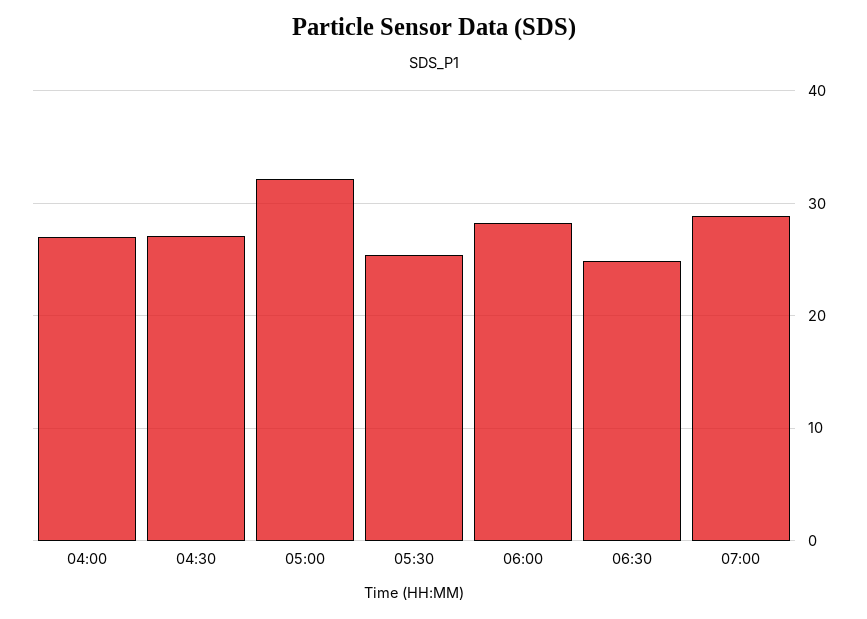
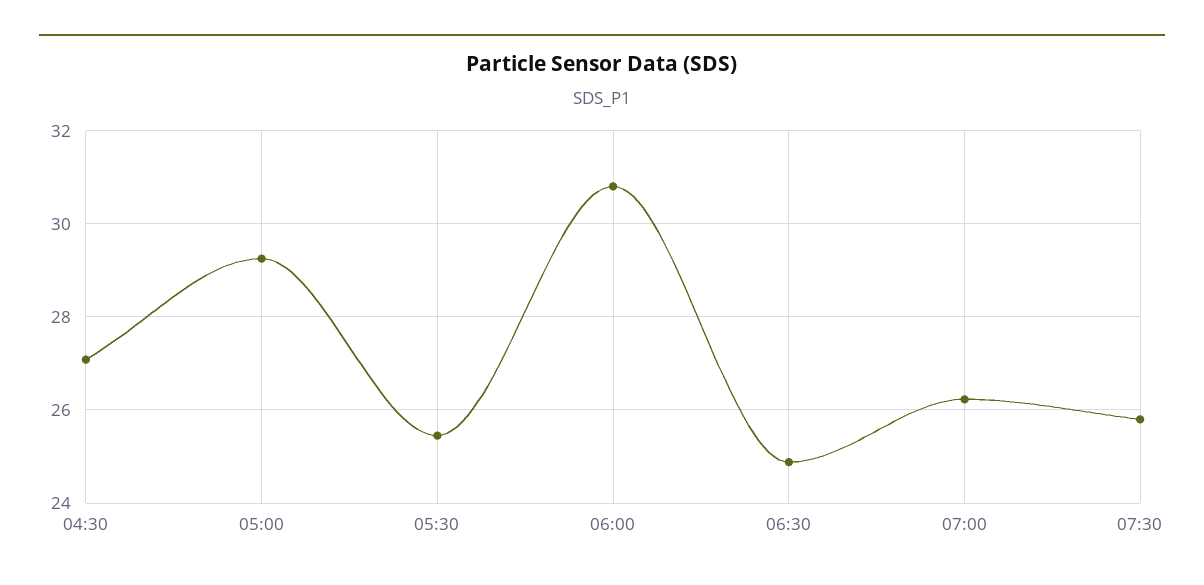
04:00: 27 -> none
05:00: 32 -> 29.2
06:00: 28 -> 30.8
07:00: 29 -> 26.2
07:30: none -> 25.8

